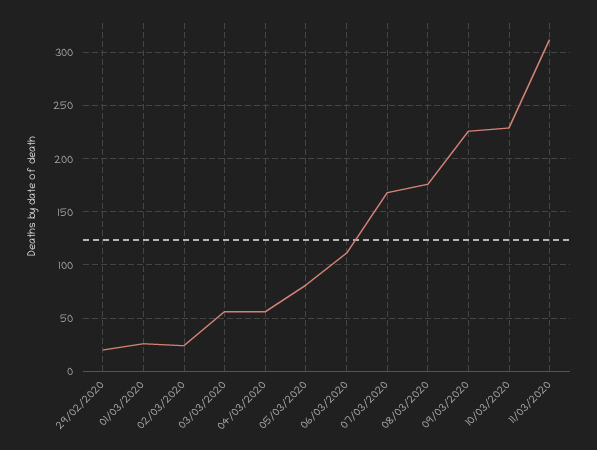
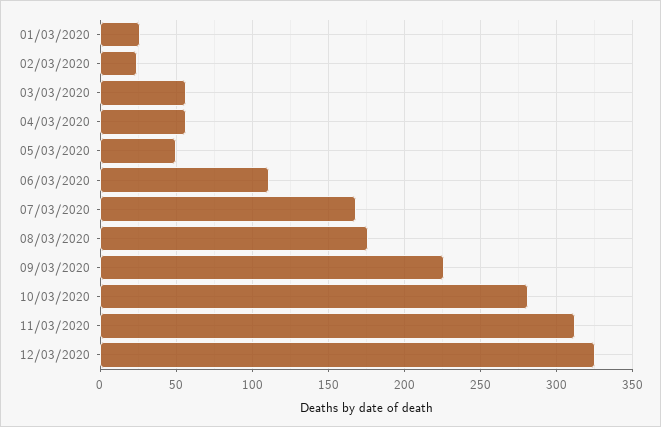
29/02/2020: 20 -> none
05/03/2020: 80 -> 50
10/03/2020: 230 -> 280
12/03/2020: none -> 325

